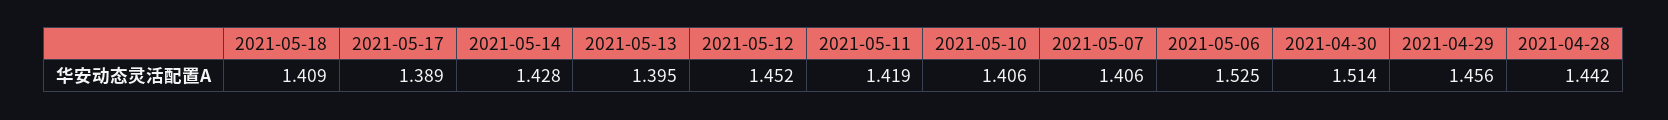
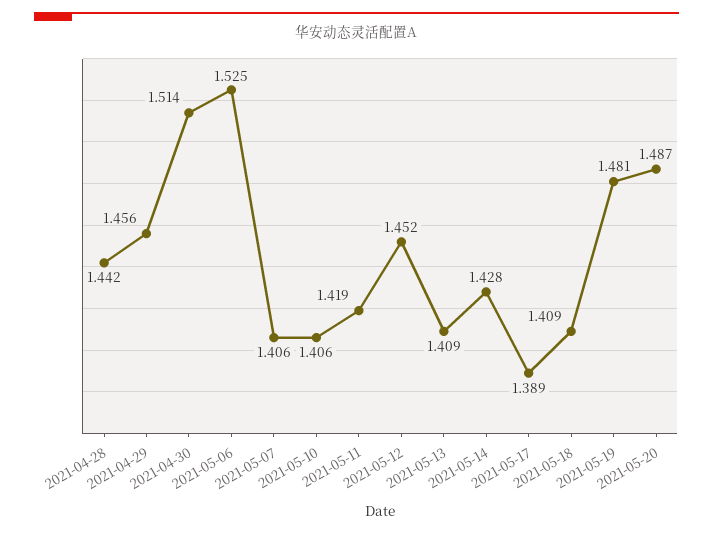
2021-05-13: 1.395 -> 1.409
2021-05-19: none -> 1.481
2021-05-20: none -> 1.487

